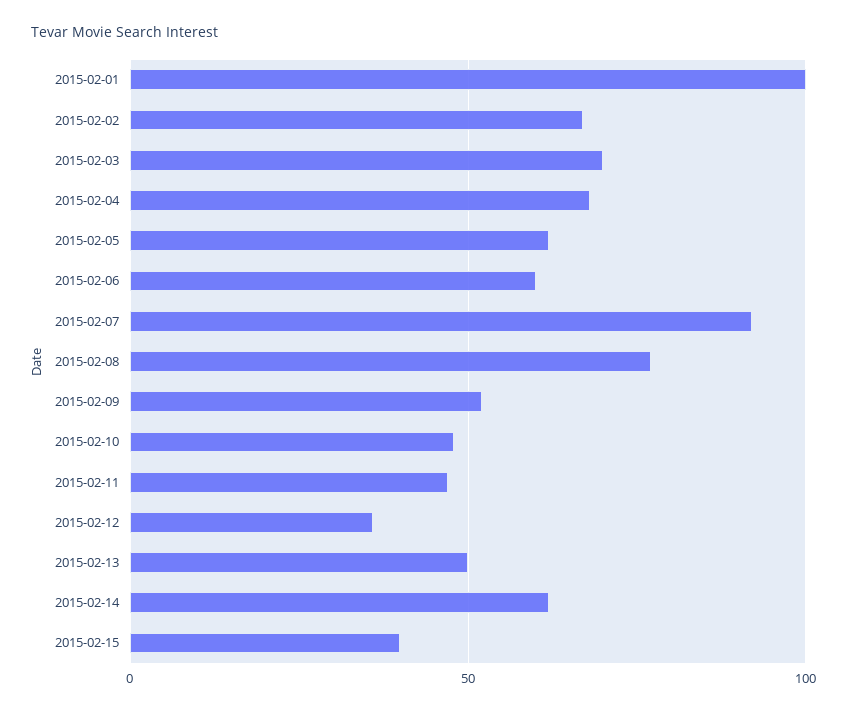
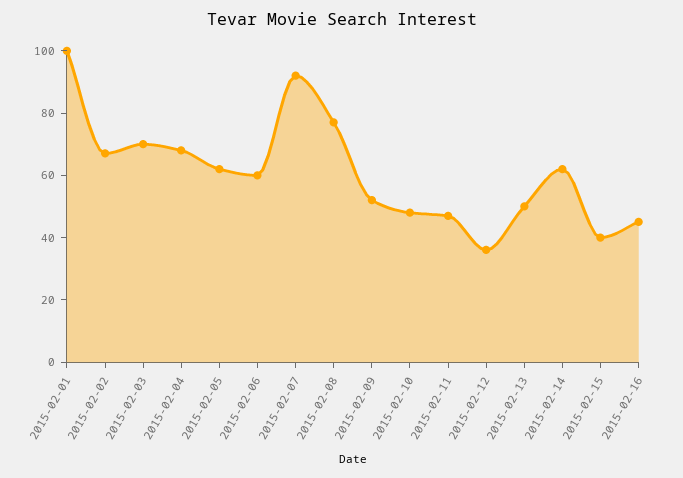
2015-02-16: none -> 45

